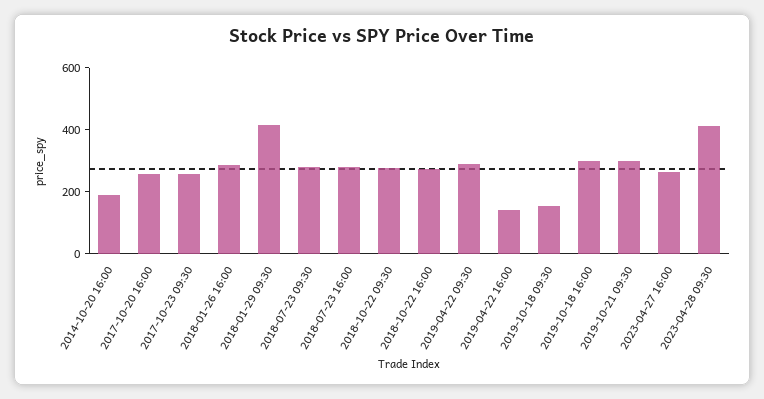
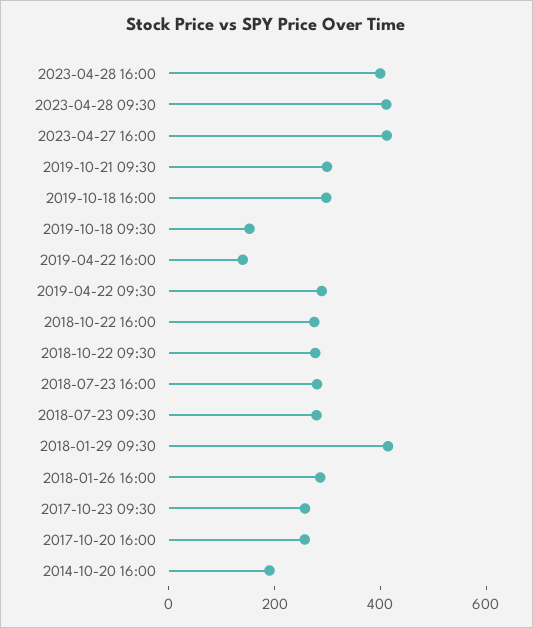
2023-04-27 16:00: 250 -> 400
2023-04-28 16:00: none -> 400

